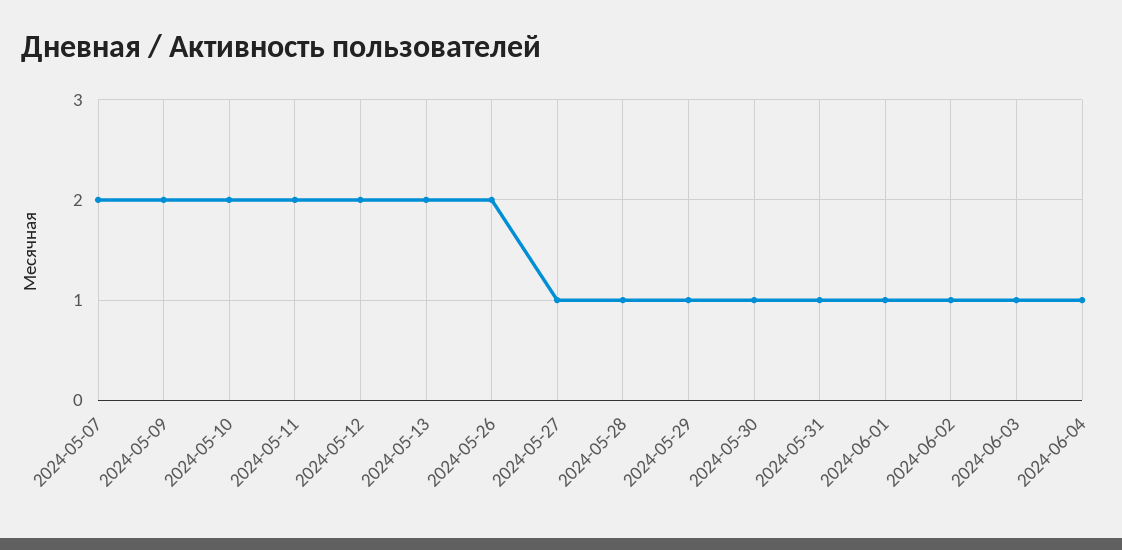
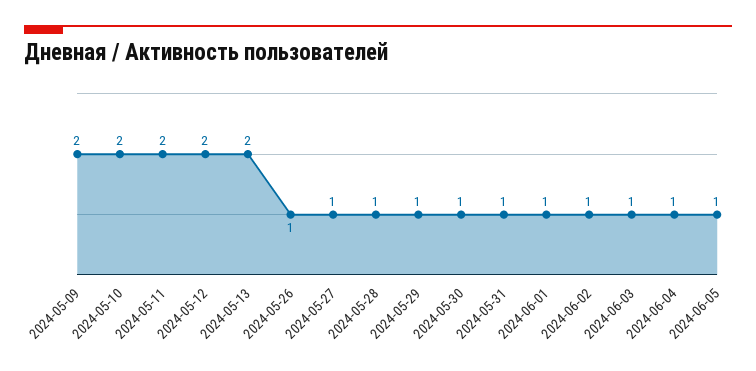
2024-05-07: 2 -> none
2024-05-26: 2 -> 1
2024-06-05: none -> 1

